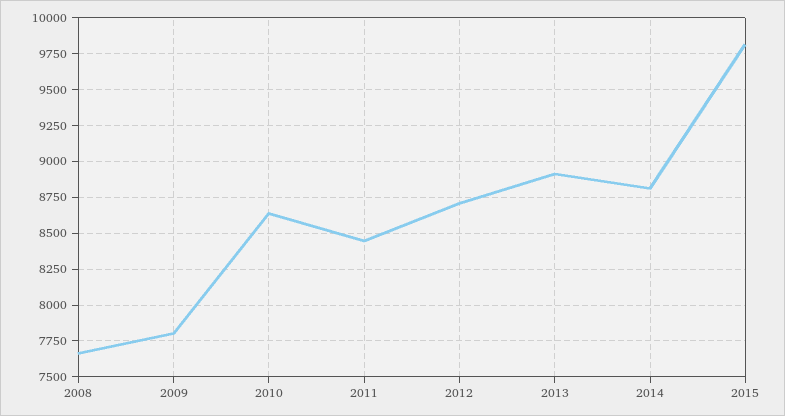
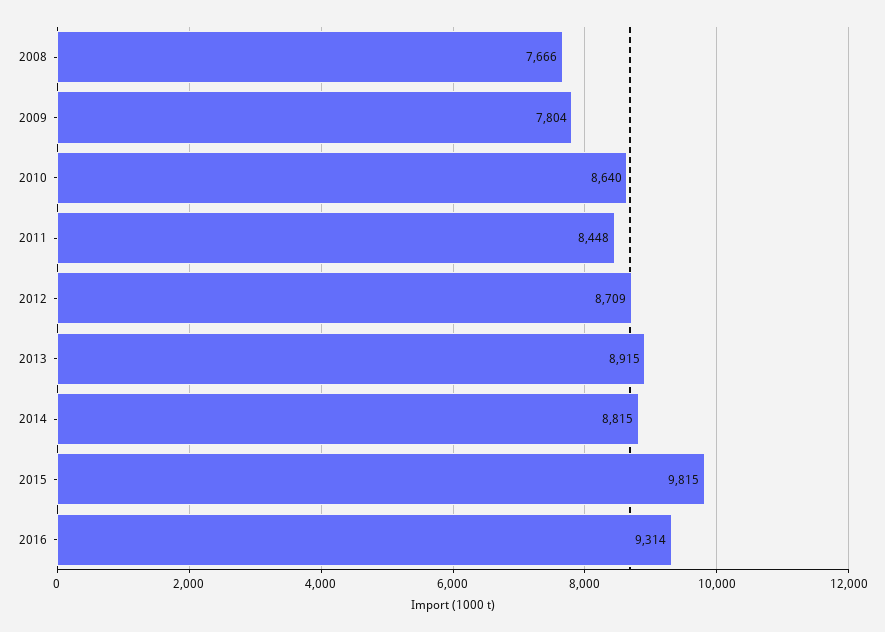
2016: none -> 9314

